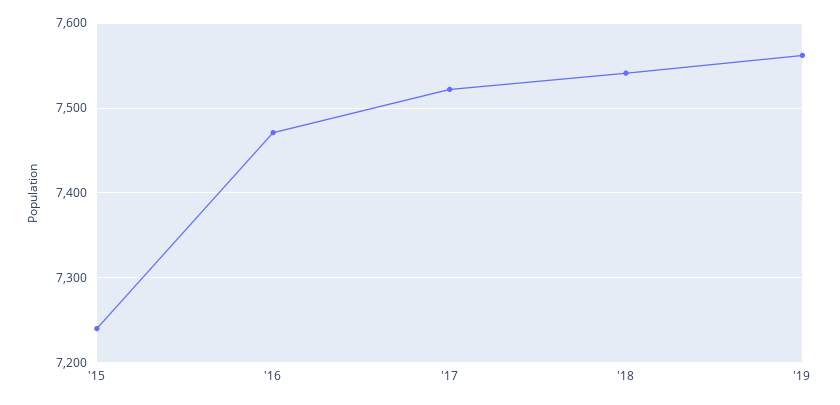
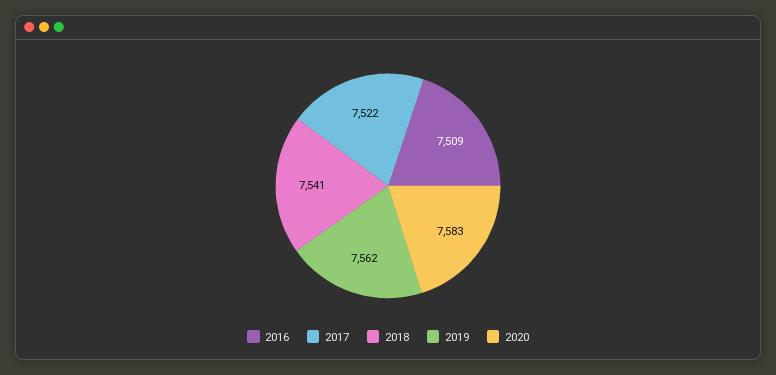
'15: 7240 -> none
'16: 7470 -> 7509
2020: none -> 7583

